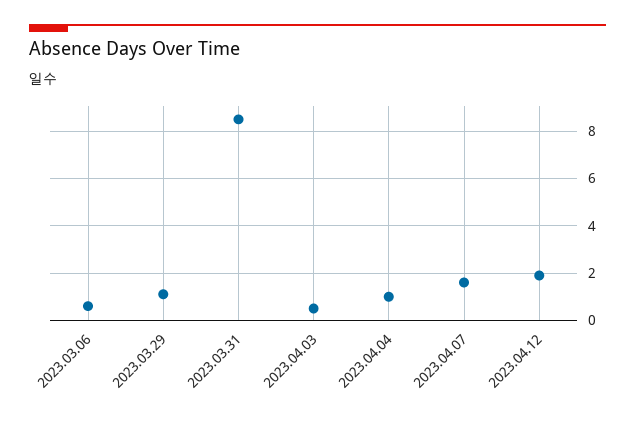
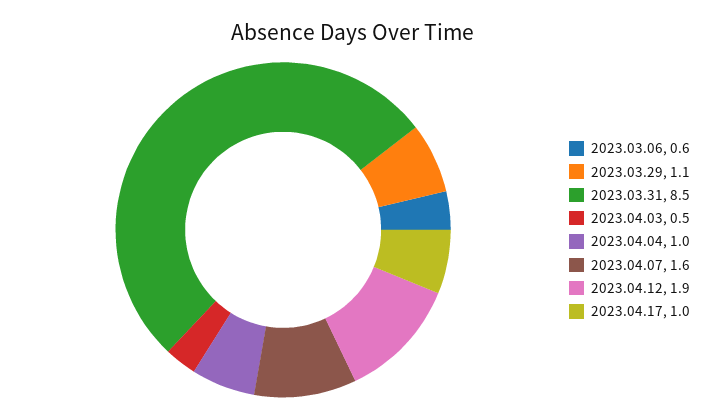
2023.04.17: none -> 1

